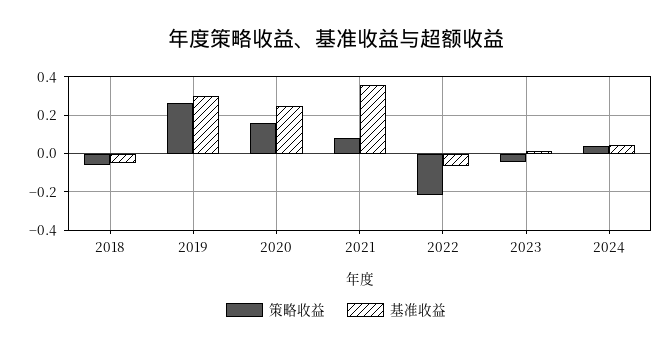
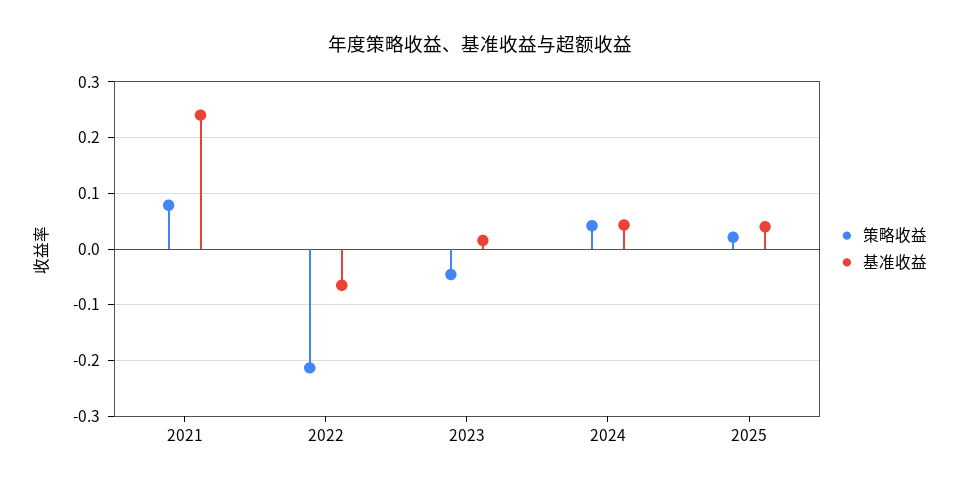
策略收益, 2018: -0.05 -> none
基准收益, 2018: -0.05 -> none
策略收益, 2019: 0.25 -> none
基准收益, 2019: 0.3 -> none
策略收益, 2020: 0.15 -> none
基准收益, 2020: 0.25 -> none
基准收益, 2021: 0.35 -> 0.24
策略收益, 2025: none -> 0.02
基准收益, 2025: none -> 0.04

